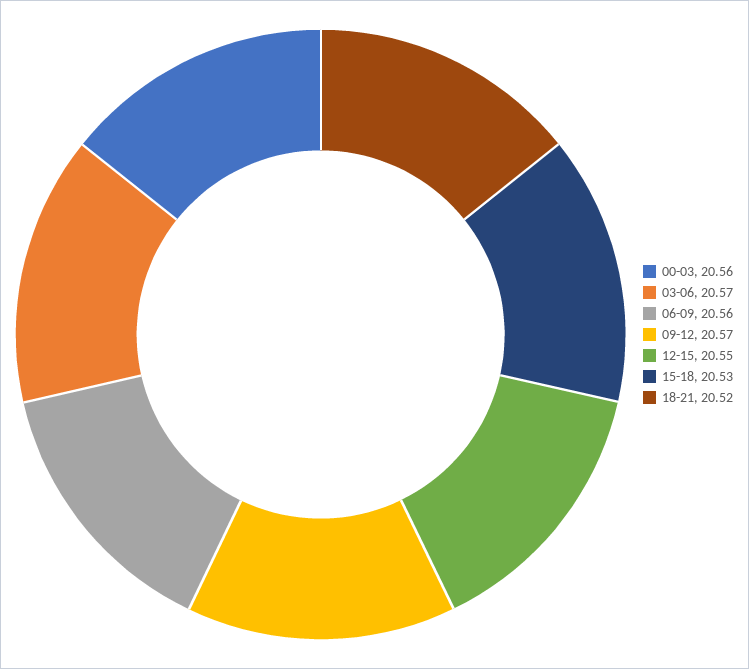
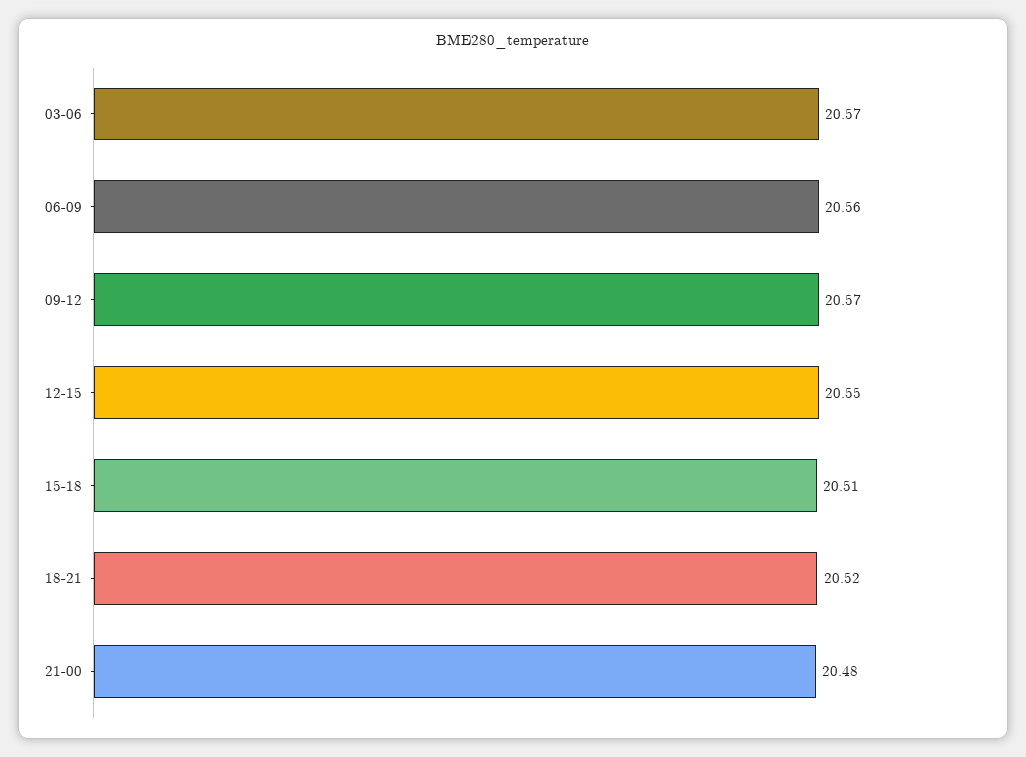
00-03: 20.56 -> none
15-18: 20.53 -> 20.51
21-00: none -> 20.48

